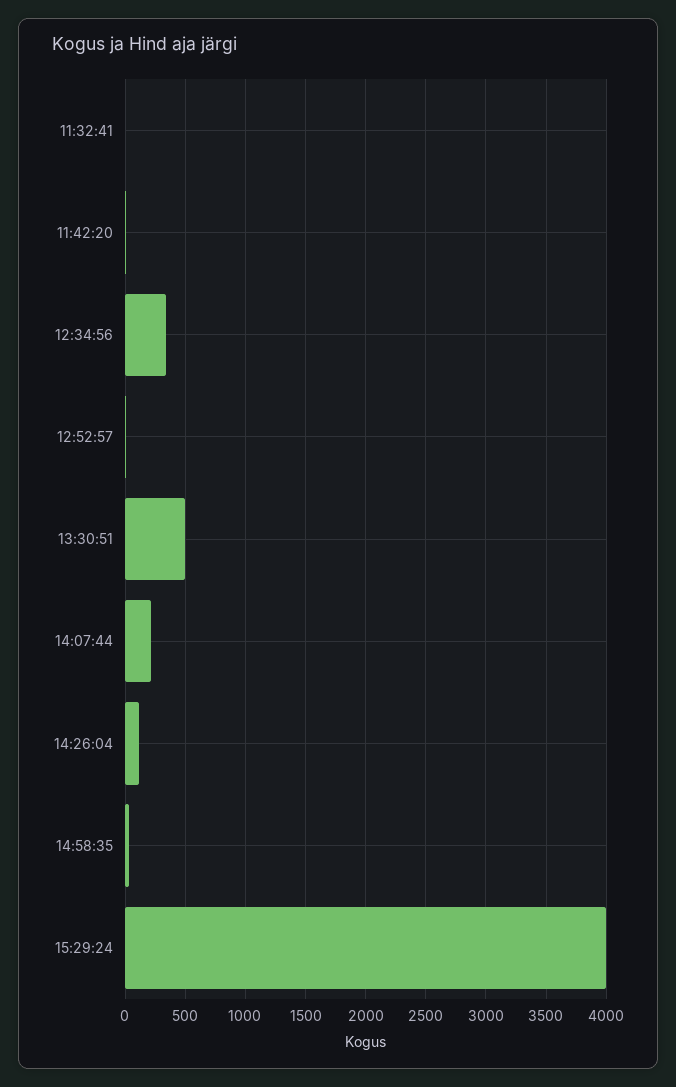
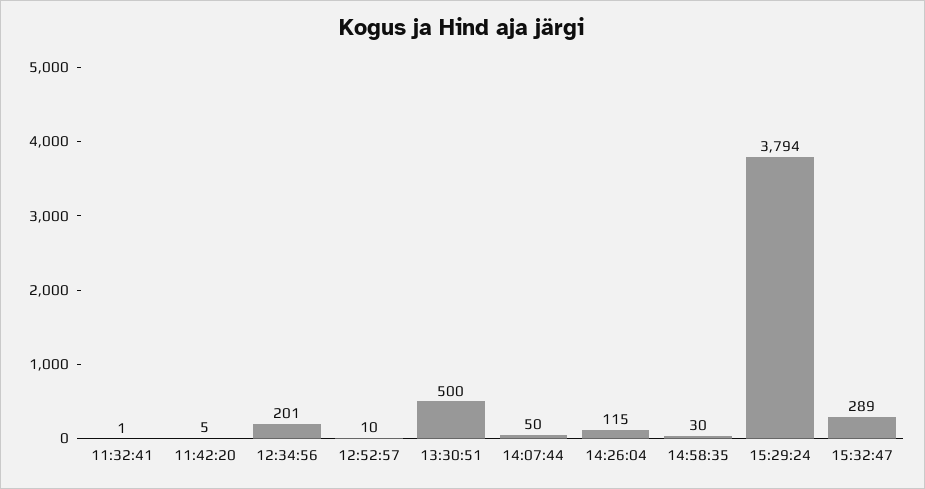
12:34:56: 350 -> 201
14:07:44: 200 -> 50
15:29:24: 4000 -> 3794
15:32:47: none -> 289

